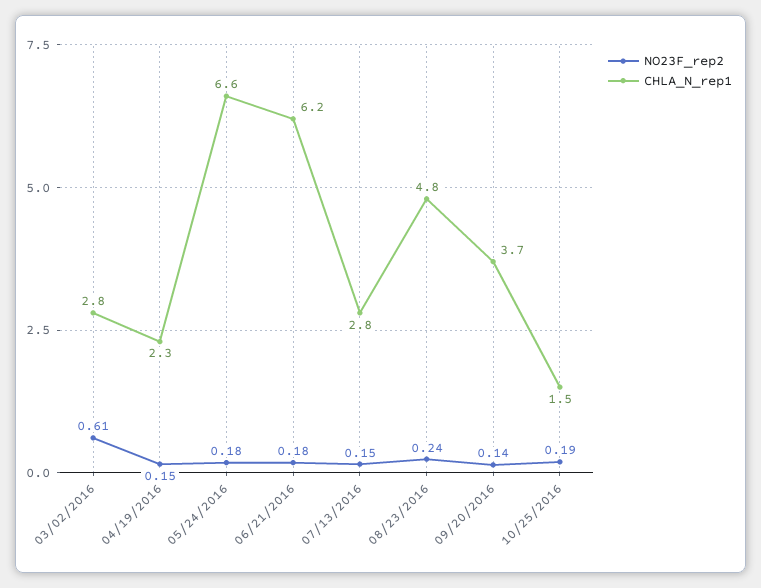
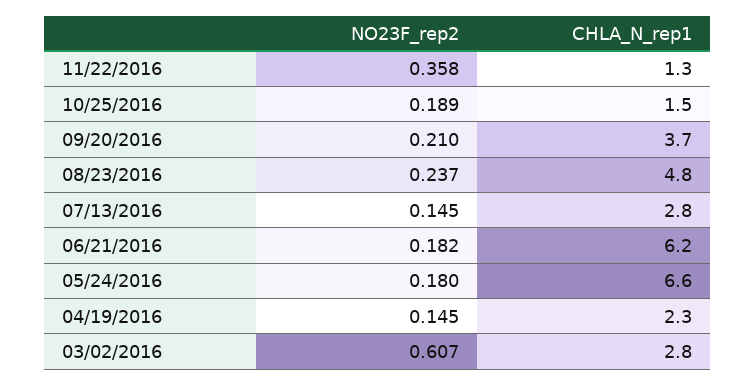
NO23F_rep2, 09/20/2016: 0.14 -> 0.21
NO23F_rep2, 11/22/2016: none -> 0.358
CHLA_N_rep1, 11/22/2016: none -> 1.3

